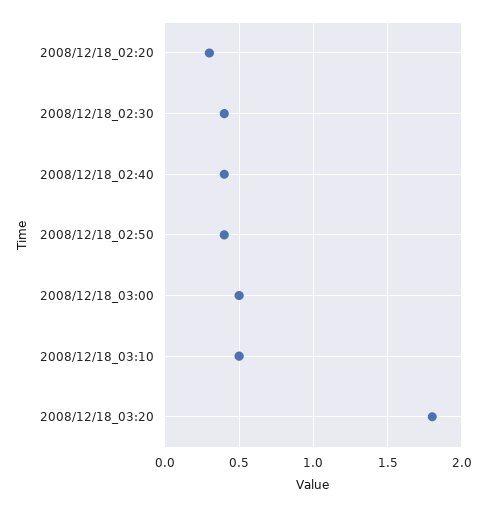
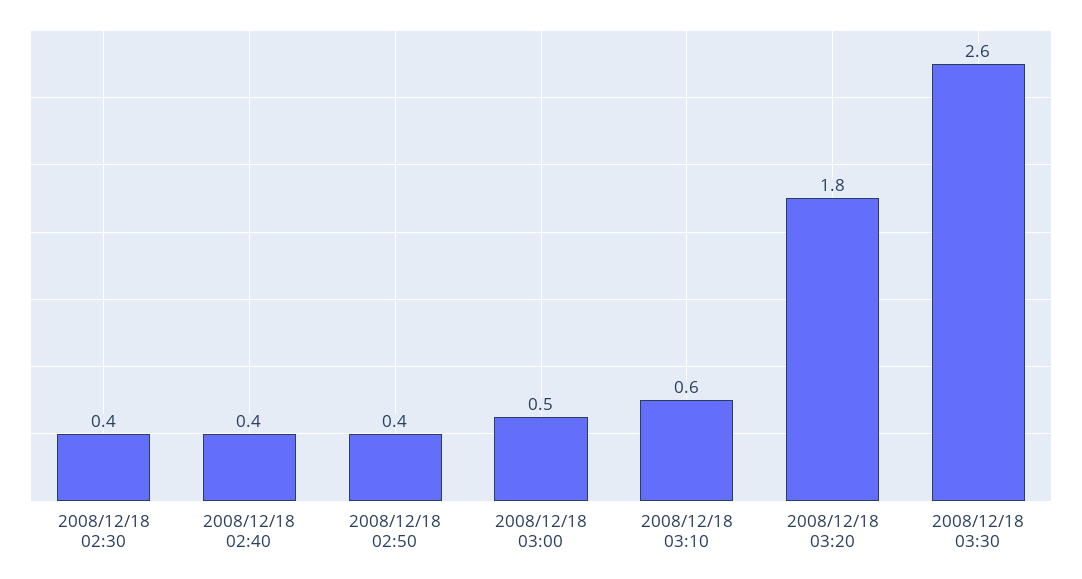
2008/12/18_02:20: 0.3 -> none
2008/12/18_03:10: 0.5 -> 0.6
2008/12/18 03:30: none -> 2.6

